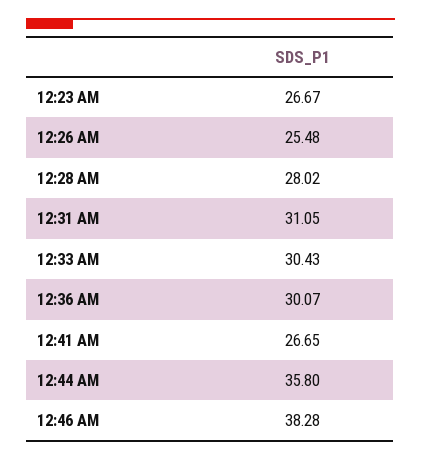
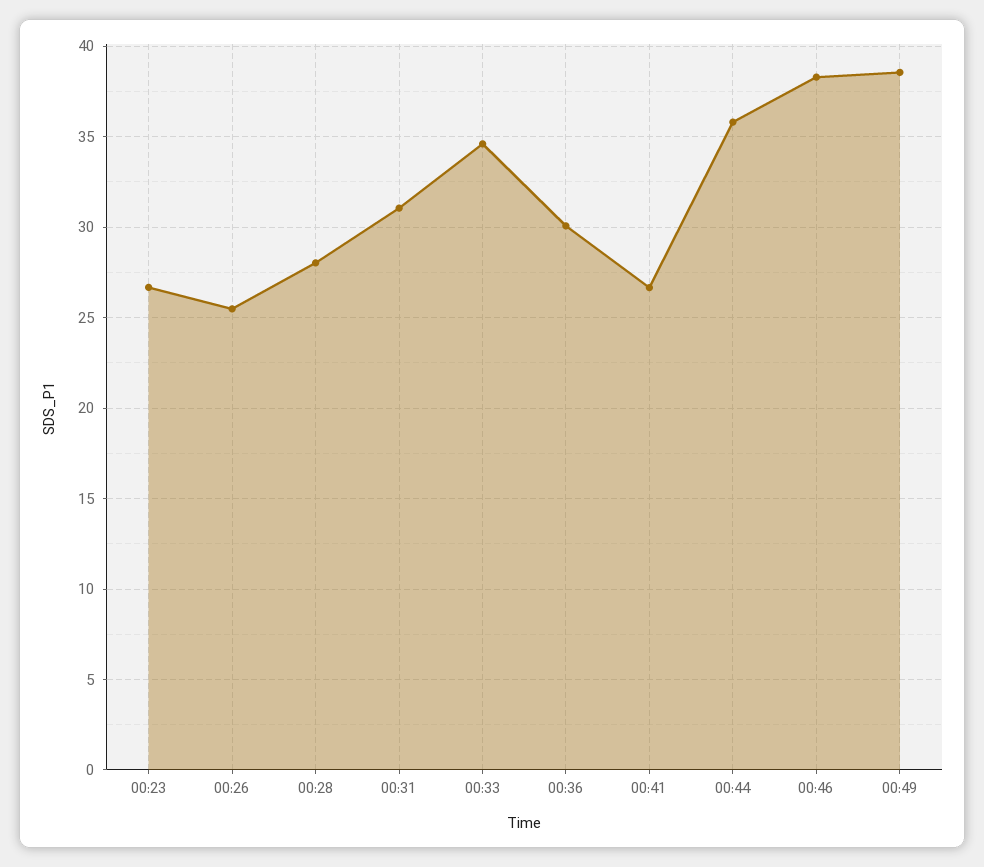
12:33 AM: 30.43 -> 34.5
00:49: none -> 38.5

